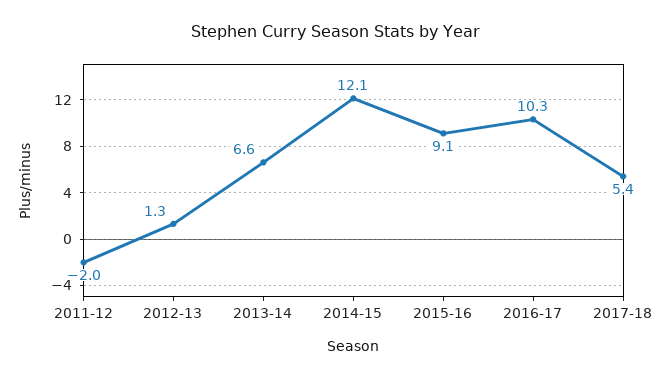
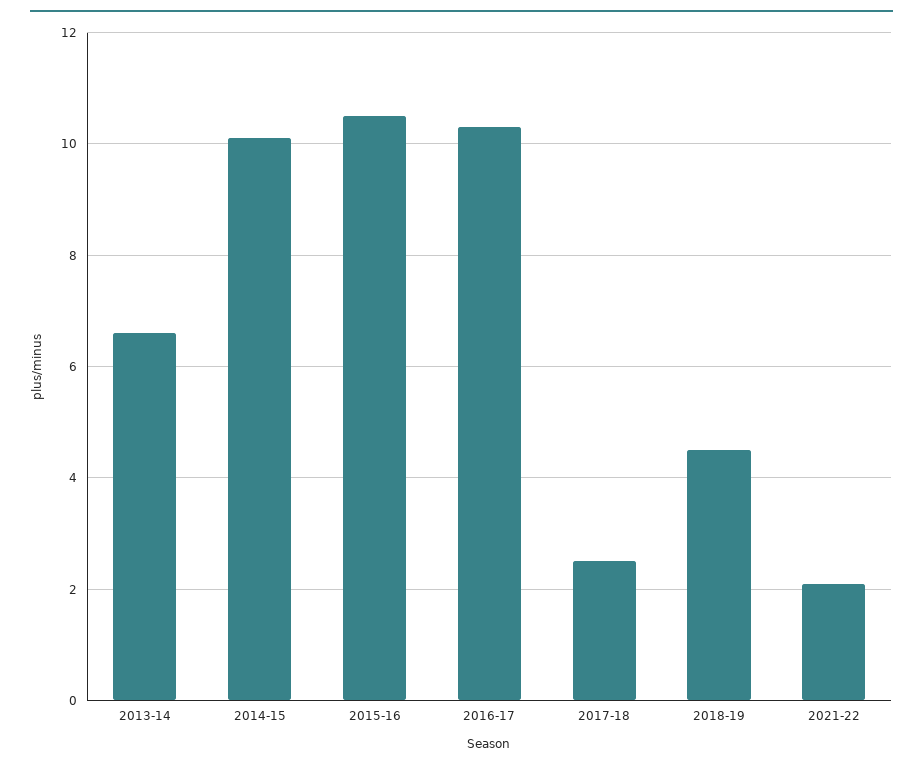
2011-12: -2 -> none
2012-13: 1.3 -> none
2014-15: 12.1 -> 10
2015-16: 9.1 -> 10.5
2017-18: 5.4 -> 2.5
2018-19: none -> 4.5
2021-22: none -> 2

